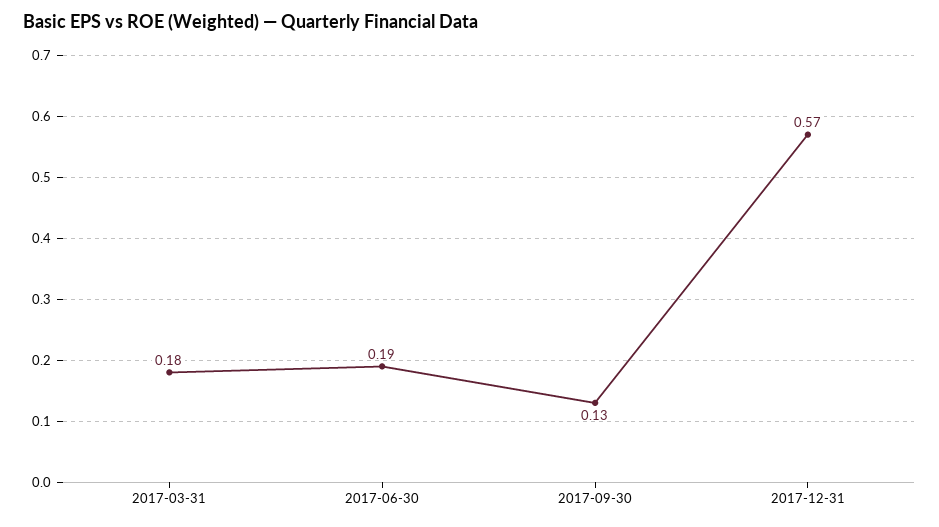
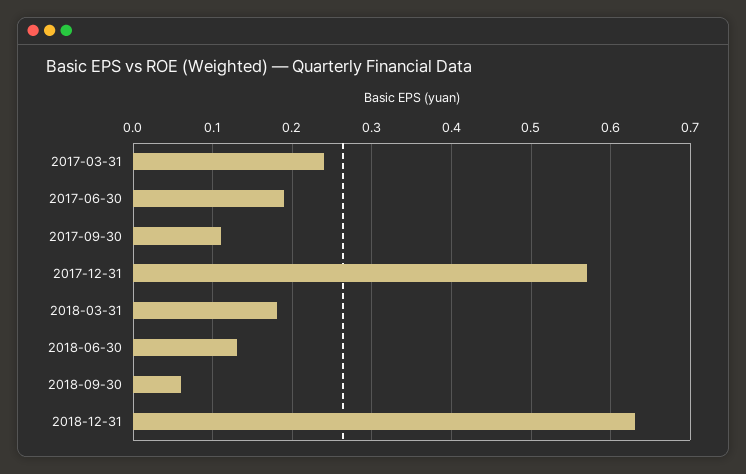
2017-03-31: 0.18 -> 0.24
2017-09-30: 0.13 -> 0.11
2018-03-31: none -> 0.18
2018-06-30: none -> 0.13
2018-09-30: none -> 0.06
2018-12-31: none -> 0.63

